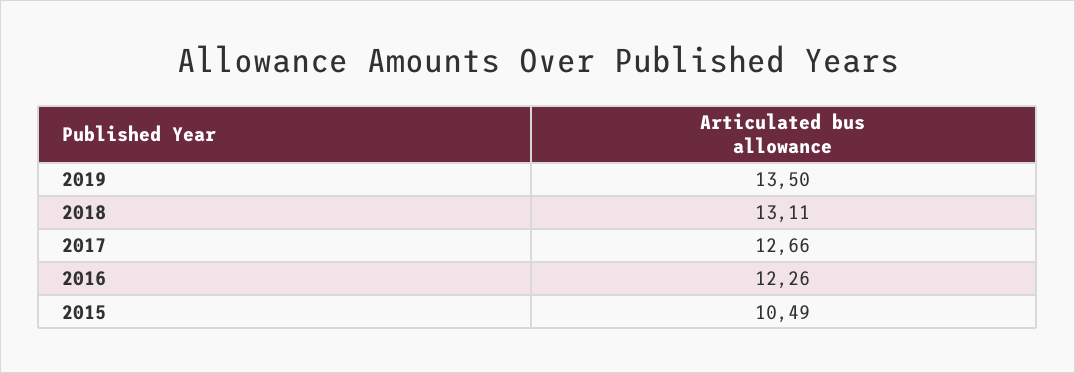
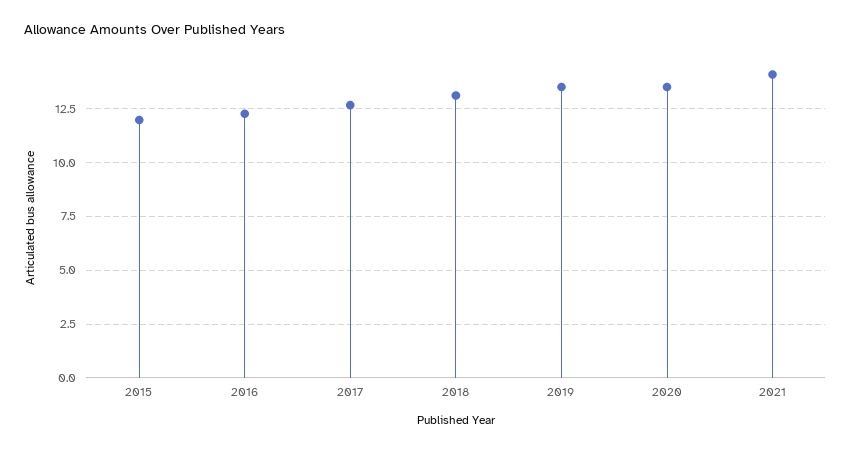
2015: 10.49 -> 12
2020: none -> 13.5
2021: none -> 14

